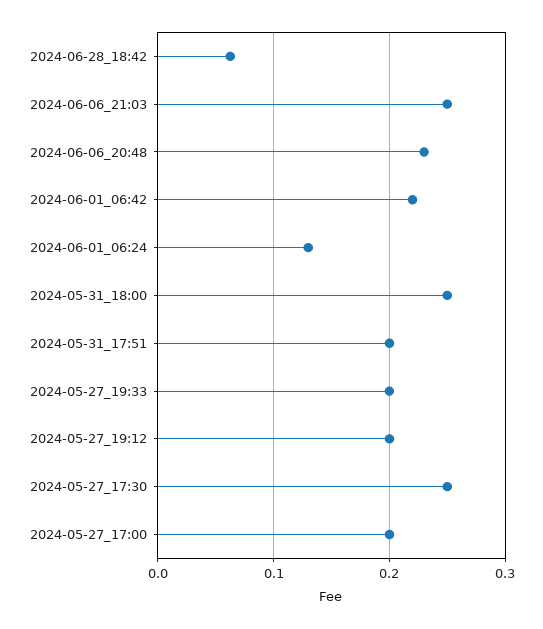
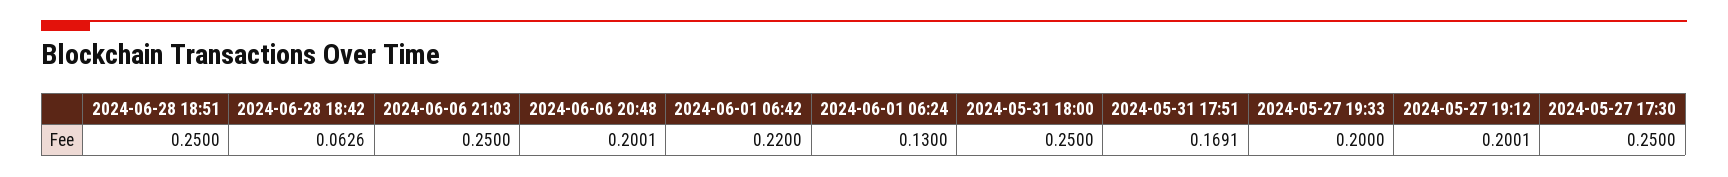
2024-06-06_20:48: 0.23 -> 0.2001
2024-05-31_17:51: 0.2 -> 0.1691
2024-05-27_17:00: 0.2 -> none
2024-06-28 18:51: none -> 0.25

